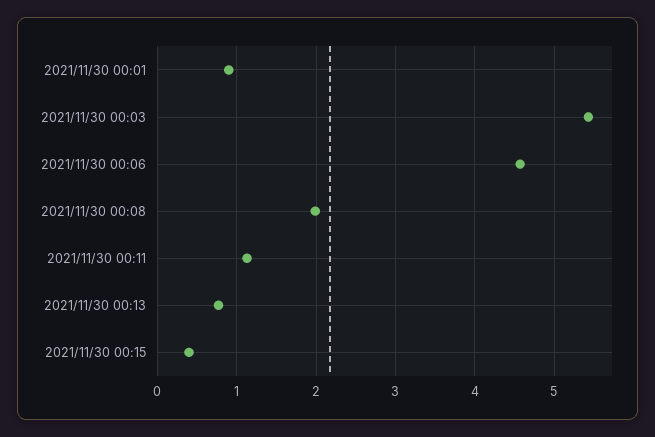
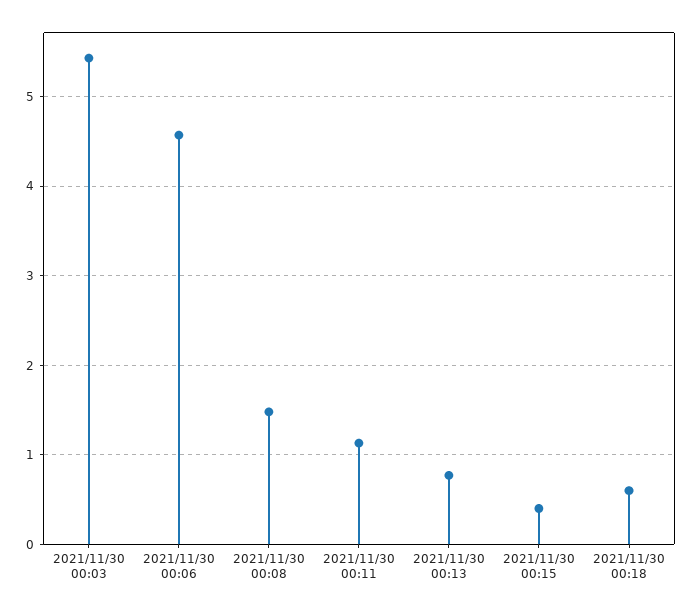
2021/11/30 00:01: 0.9 -> none
2021/11/30 00:08: 2 -> 1.5
2021/11/30 00:18: none -> 0.6

